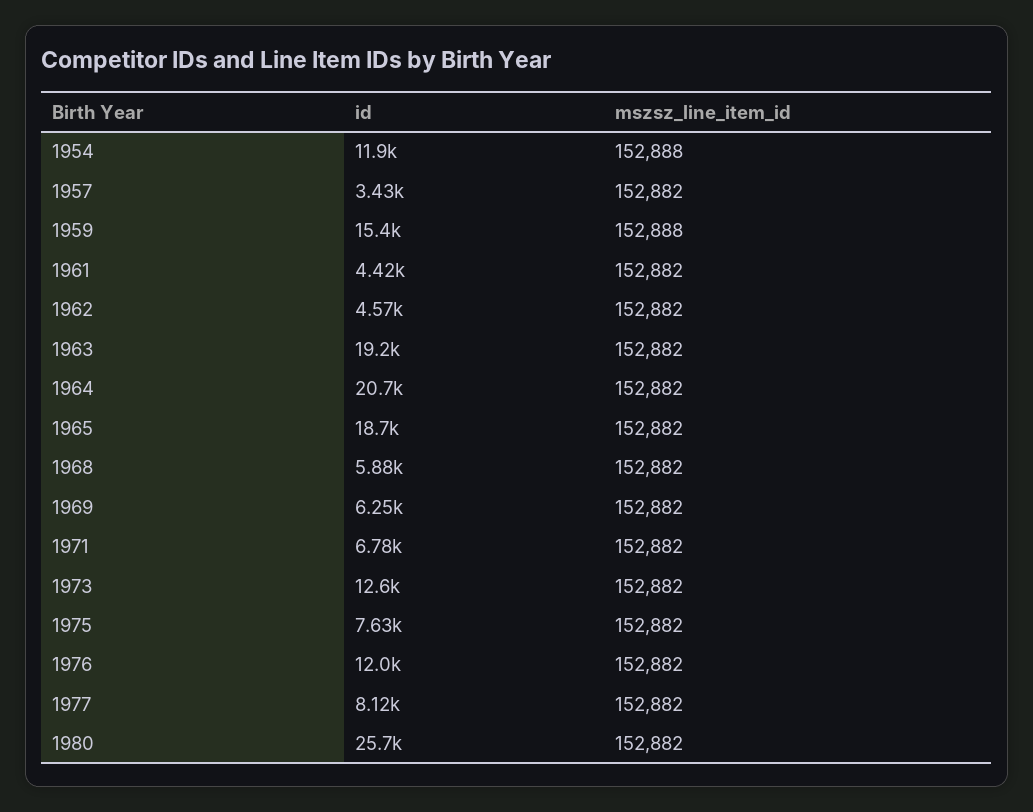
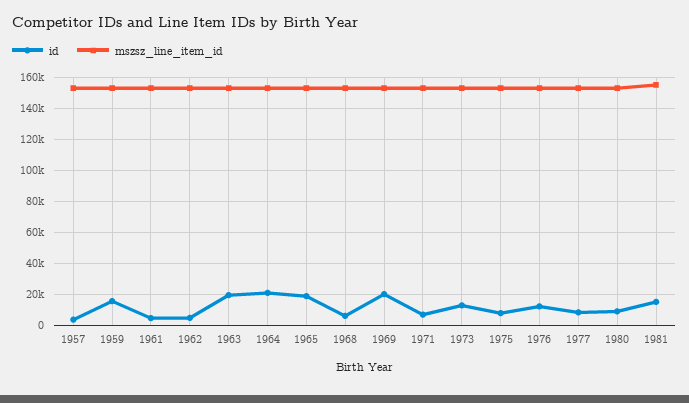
id, 1954: 11900 -> none
mszsz_line_item_id, 1954: 152888 -> none
id, 1969: 6250 -> 20000
id, 1980: 25700 -> 10000
id, 1981: none -> 15000
mszsz_line_item_id, 1981: none -> 155000

